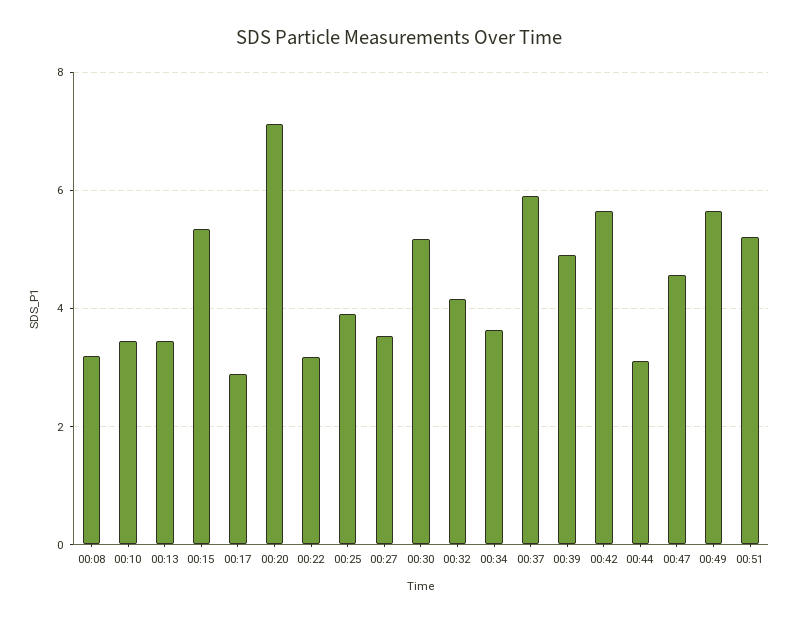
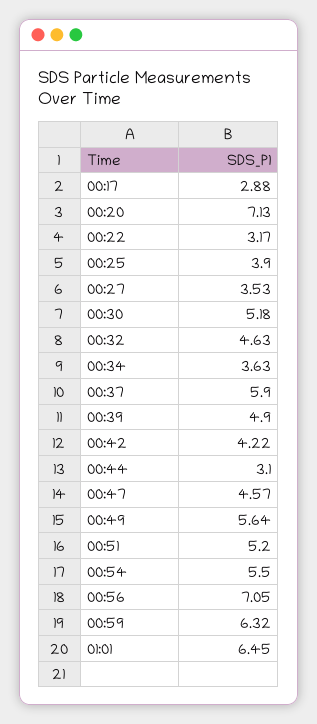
00:08: 3.2 -> none
00:10: 3.4 -> none
00:13: 3.4 -> none
00:15: 5.4 -> none
00:32: 4.2 -> 4.63
00:42: 5.6 -> 4.22
00:54: none -> 5.5
00:56: none -> 7.05
00:59: none -> 6.32
01:01: none -> 6.45

